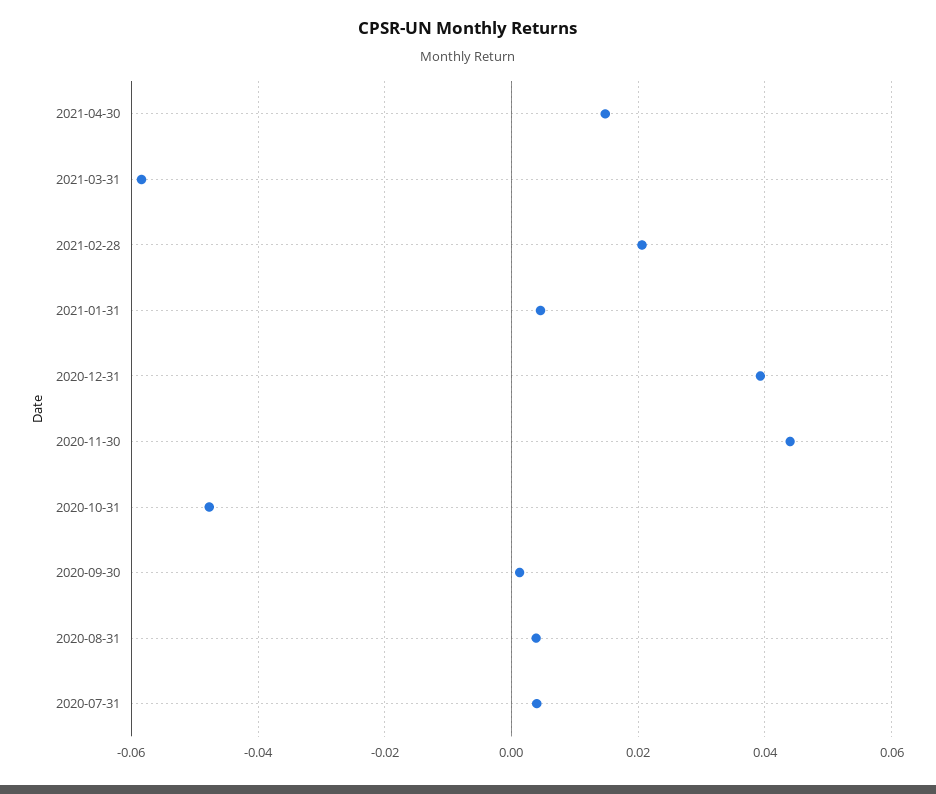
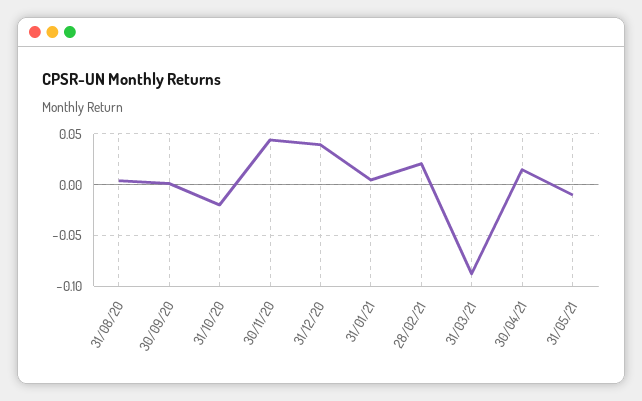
2021-03-31: -0.058 -> -0.09
2020-10-31: -0.048 -> -0.02
2020-07-31: 0.004 -> none
31/05/21: none -> -0.01

